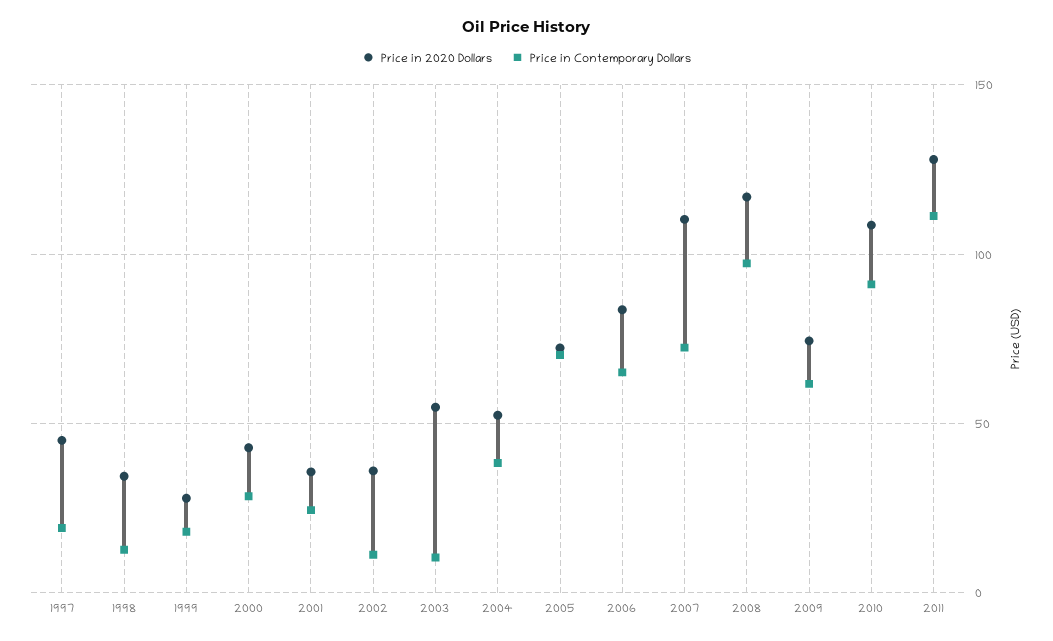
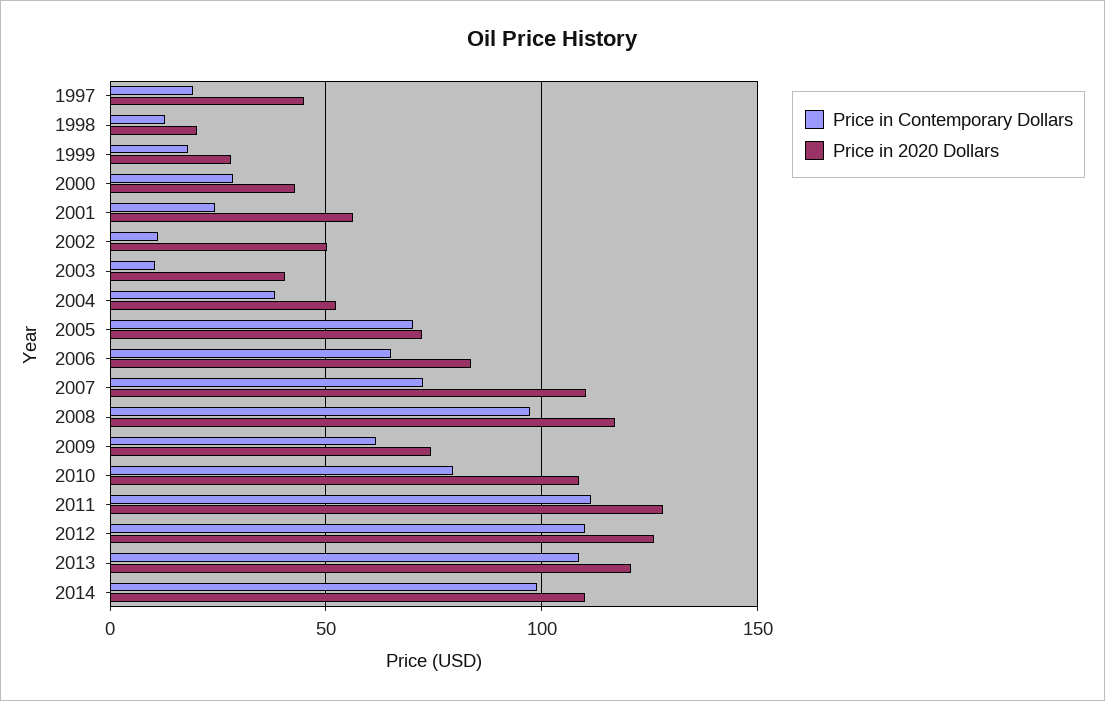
Price in 2020 Dollars, 1998: 35 -> 20
Price in 2020 Dollars, 2001: 35 -> 55
Price in 2020 Dollars, 2002: 35 -> 50
Price in 2020 Dollars, 2003: 55 -> 40
Price in Contemporary Dollars, 2010: 90 -> 80
Price in Contemporary Dollars, 2012: none -> 110
Price in 2020 Dollars, 2012: none -> 125
Price in Contemporary Dollars, 2013: none -> 110
Price in 2020 Dollars, 2013: none -> 120
Price in Contemporary Dollars, 2014: none -> 100
Price in 2020 Dollars, 2014: none -> 110

